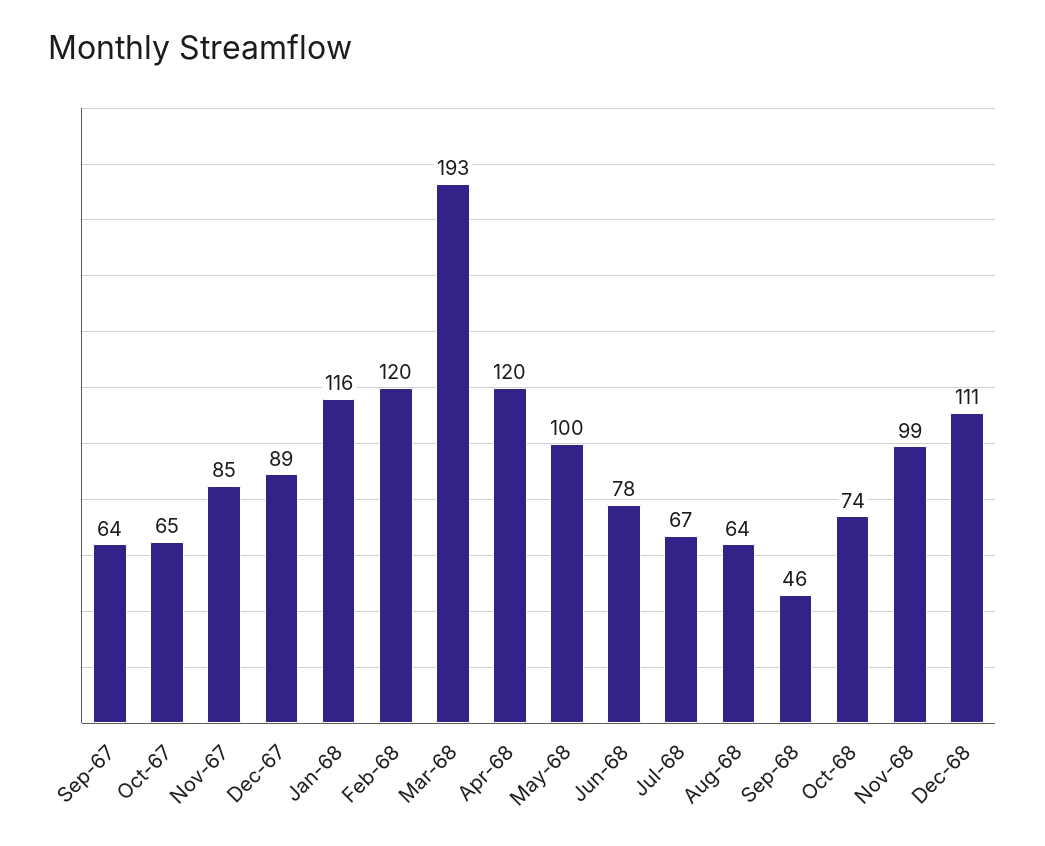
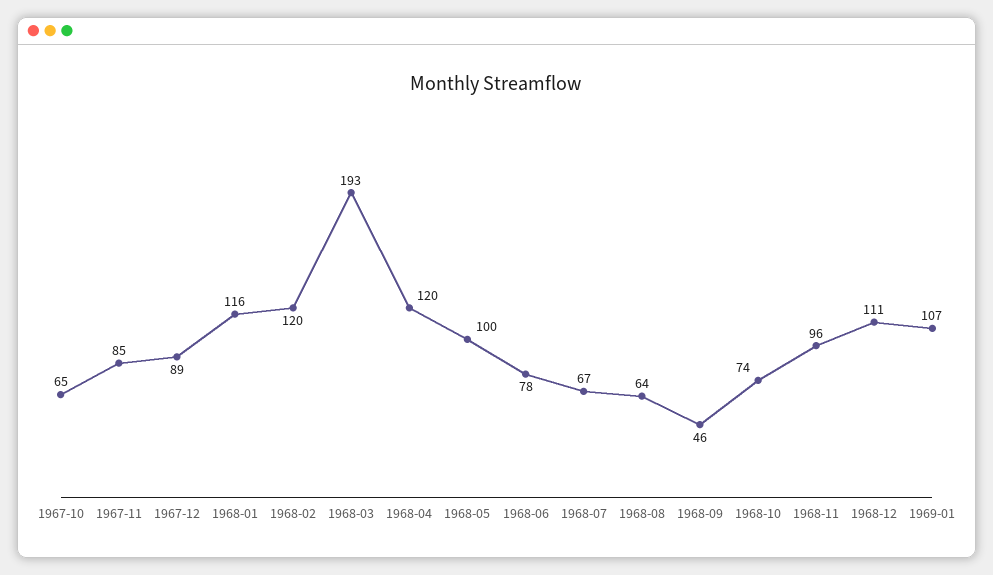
Sep-67: 64 -> none
Nov-68: 99 -> 96
1969-01: none -> 107

